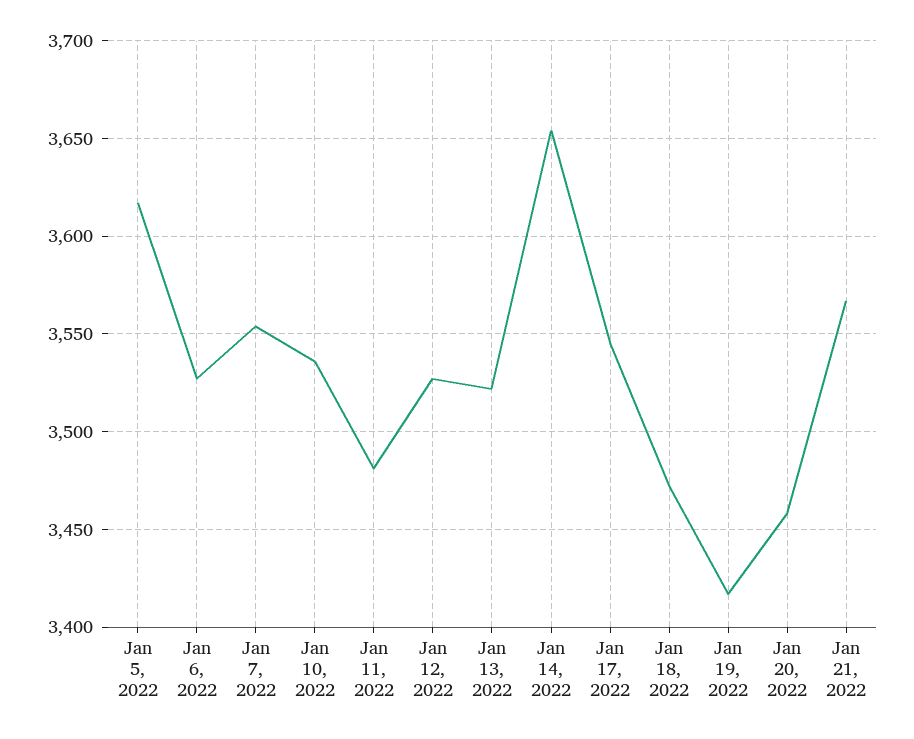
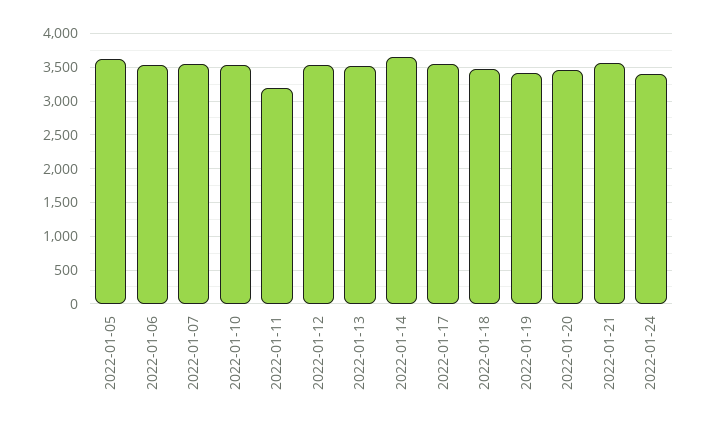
Jan 11, 2022: 3480 -> 3200
2022-01-24: none -> 3400

